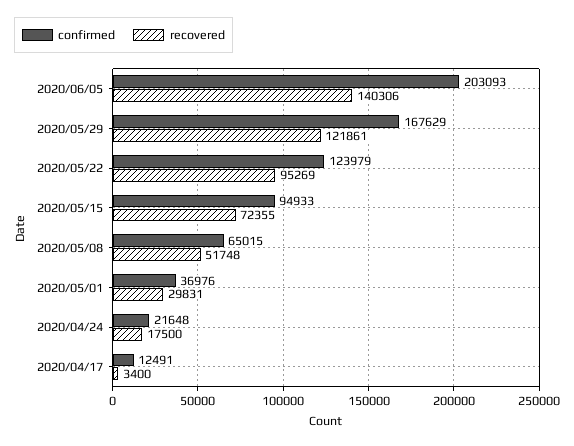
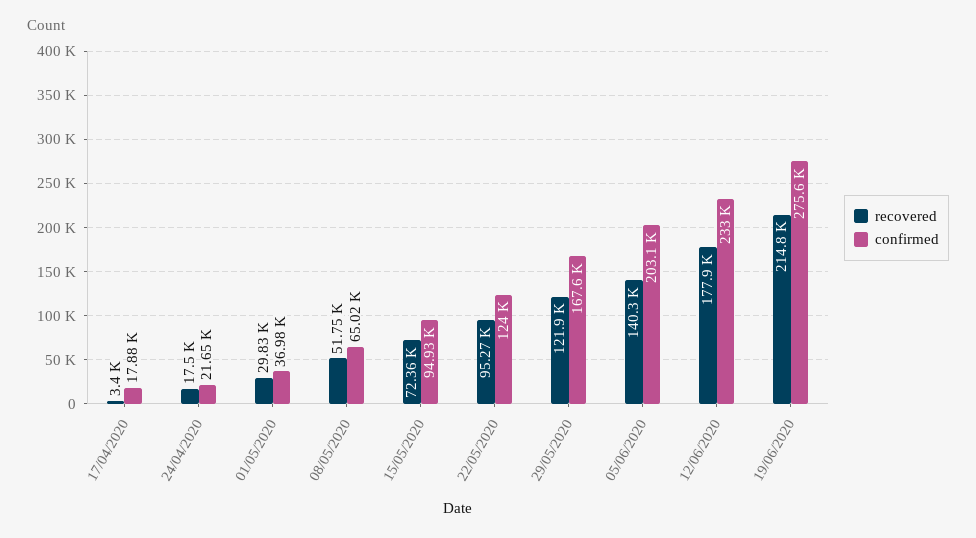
confirmed, 2020/04/17: 12491 -> 17880
recovered, 12/06/2020: none -> 177900
confirmed, 12/06/2020: none -> 233000
recovered, 19/06/2020: none -> 214800
confirmed, 19/06/2020: none -> 275600

